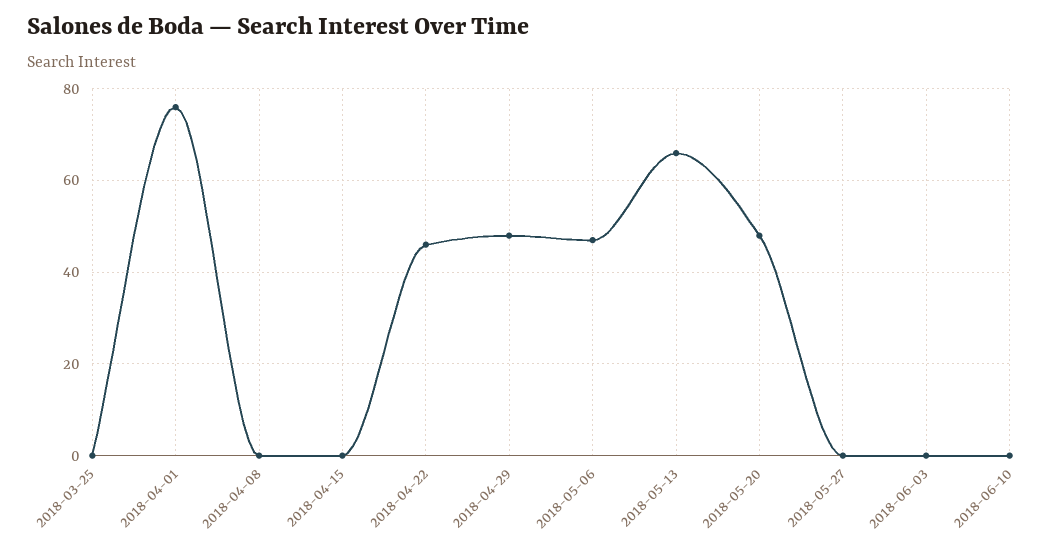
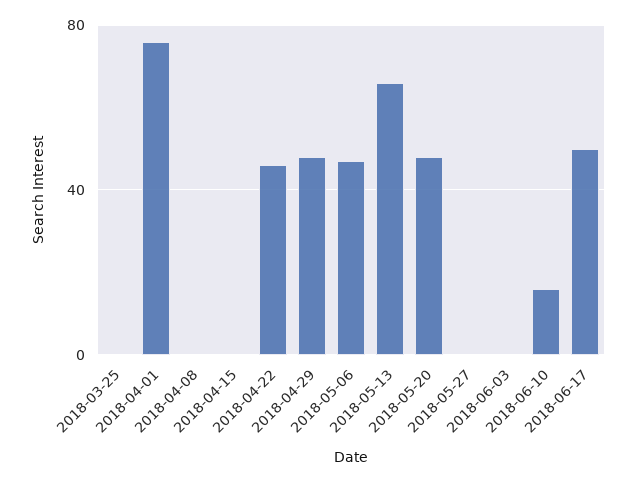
2018-06-10: 0 -> 15
2018-06-17: none -> 50

